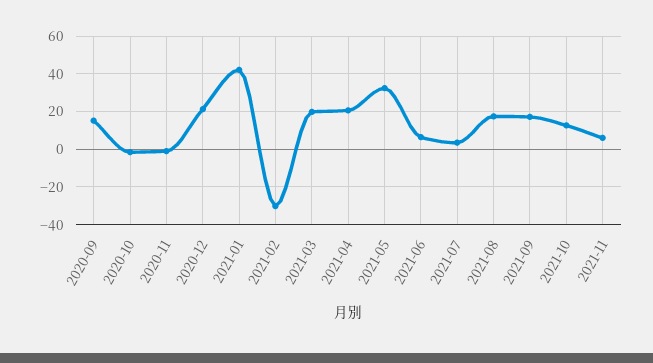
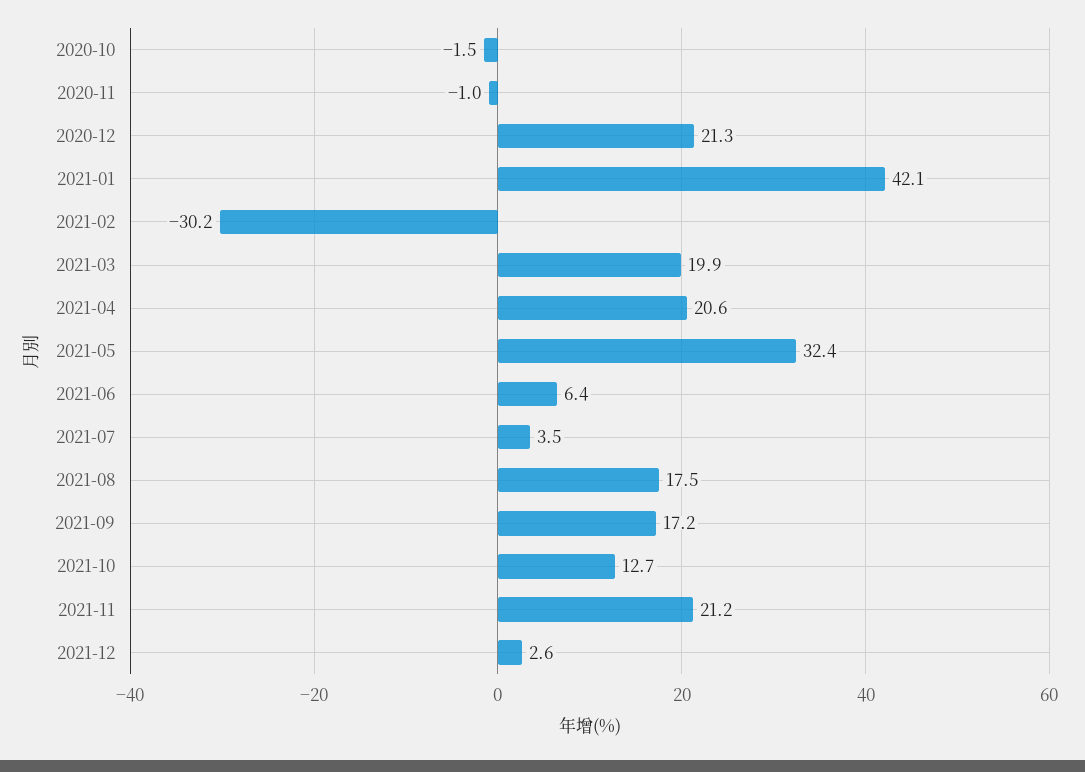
2020-09: 15 -> none
2021-11: 5 -> 21.2
2021-12: none -> 2.6

